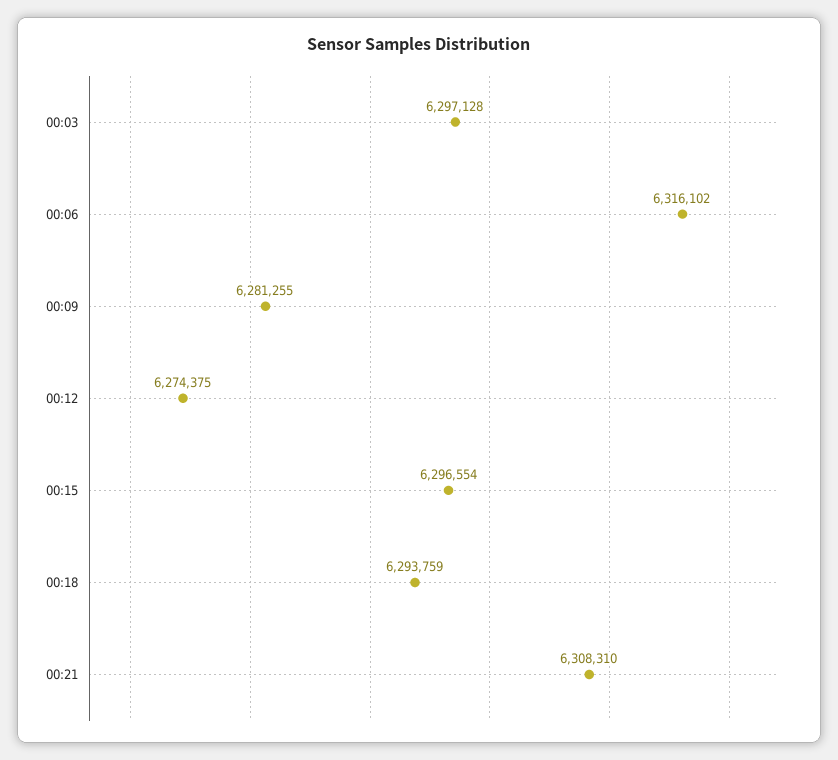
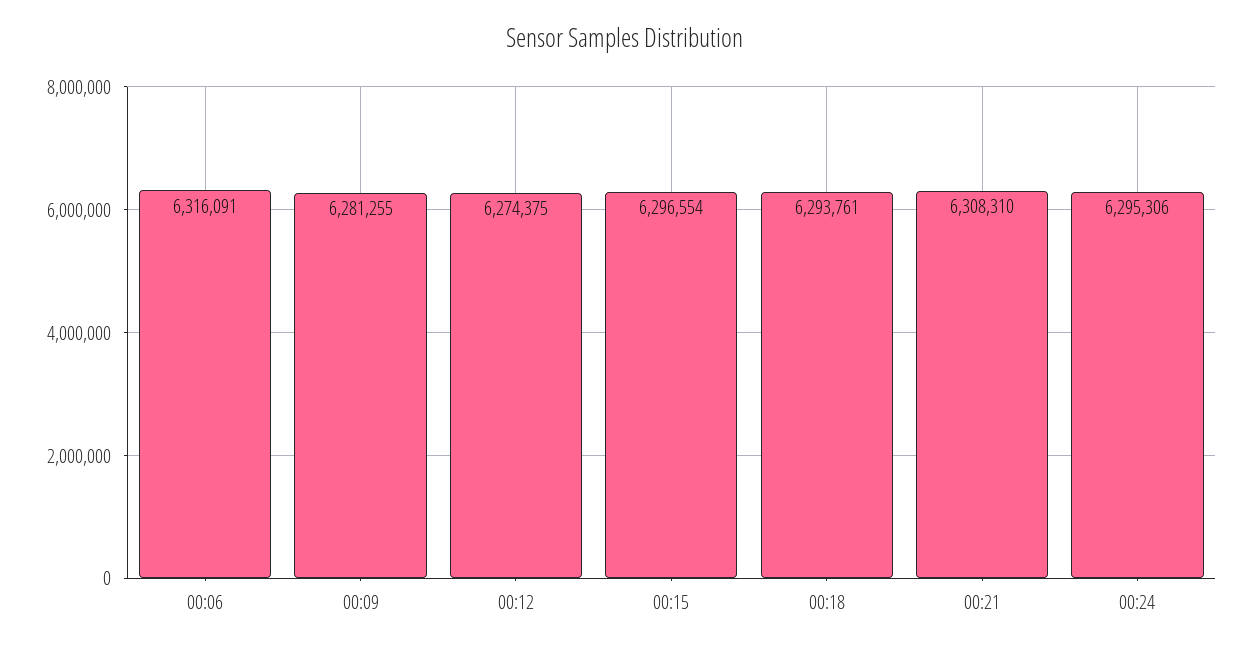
00:03: 6297128 -> none
00:06: 6316102 -> 6316091
00:18: 6293759 -> 6293761
00:24: none -> 6295306

